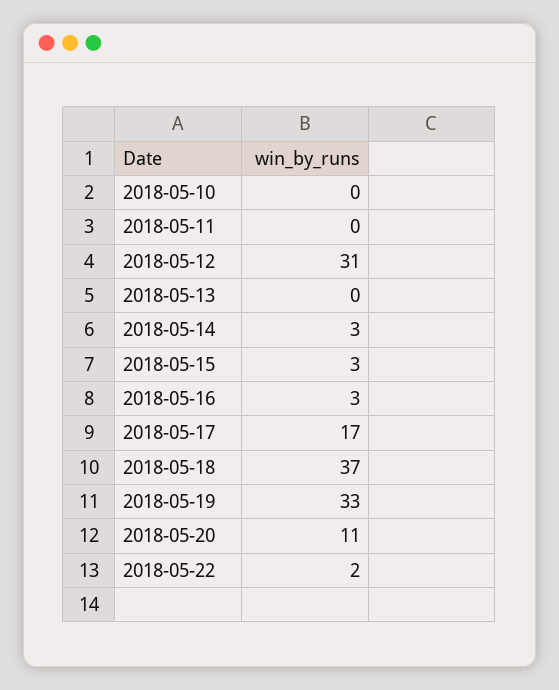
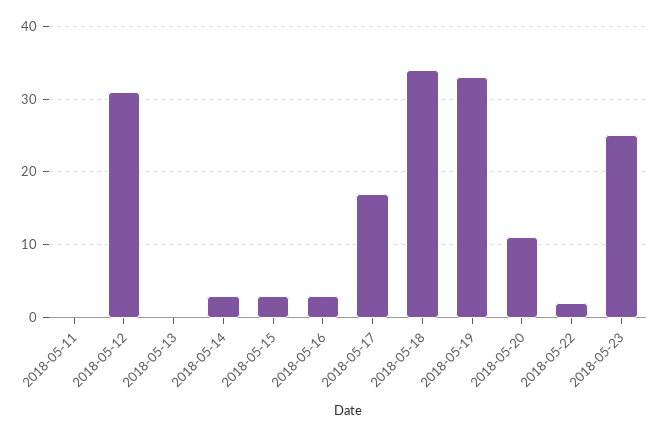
2018-05-10: 0 -> none
2018-05-18: 37 -> 34
2018-05-23: none -> 25

